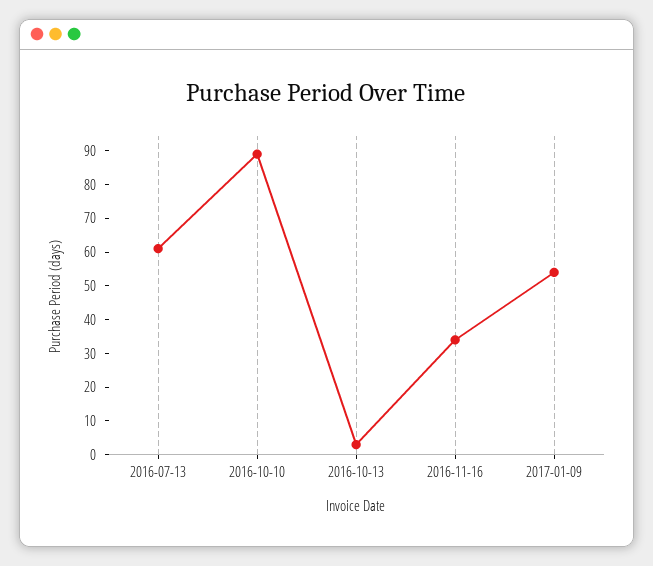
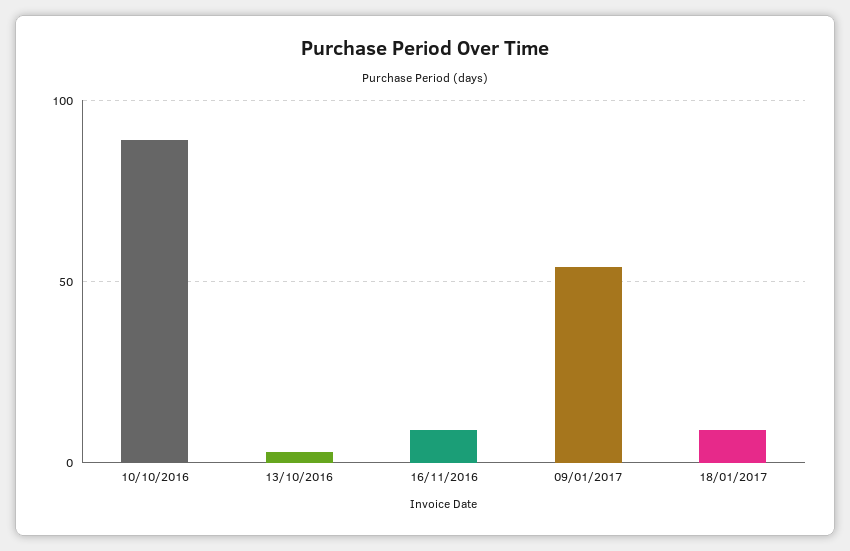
2016-07-13: 60 -> none
2016-11-16: 35 -> 10
18/01/2017: none -> 10

